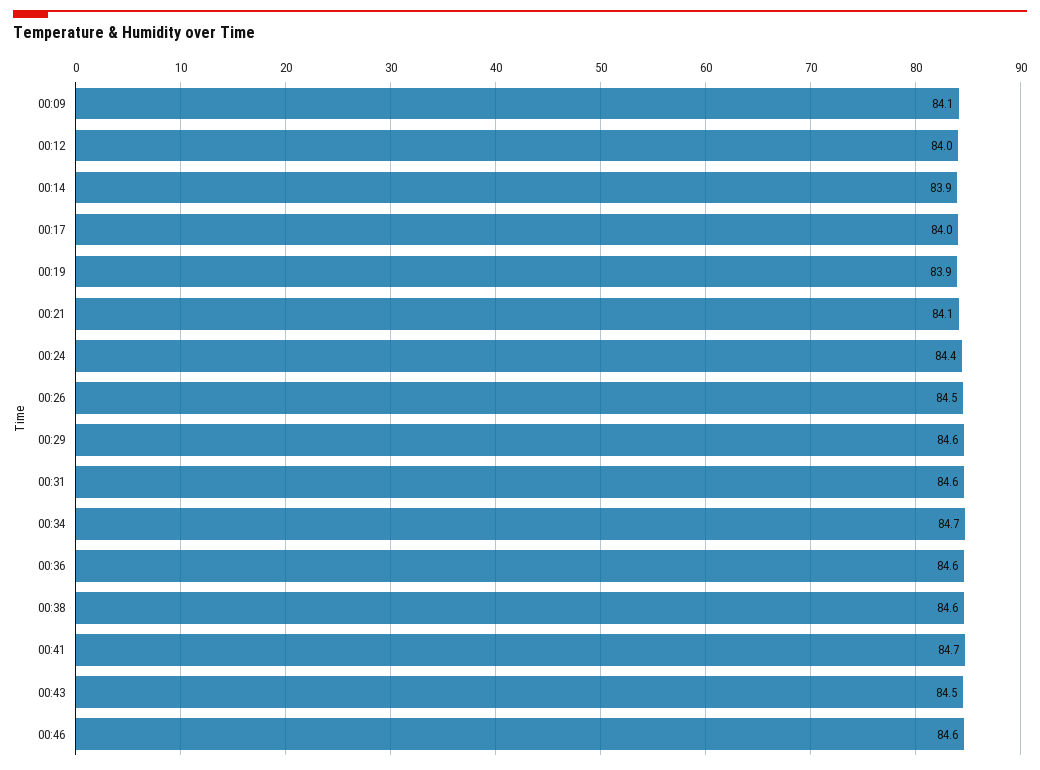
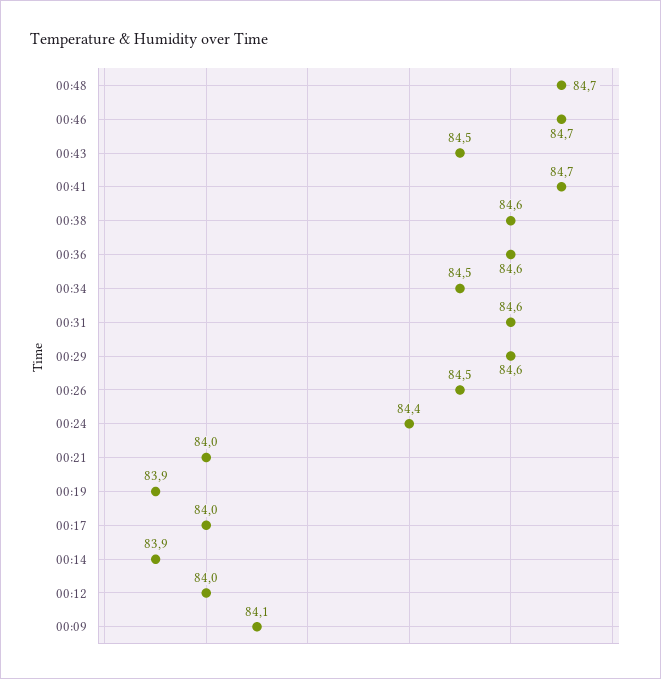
00:21: 84.1 -> 84
00:34: 84.7 -> 84.5
00:46: 84.6 -> 84.7
00:48: none -> 84.7

